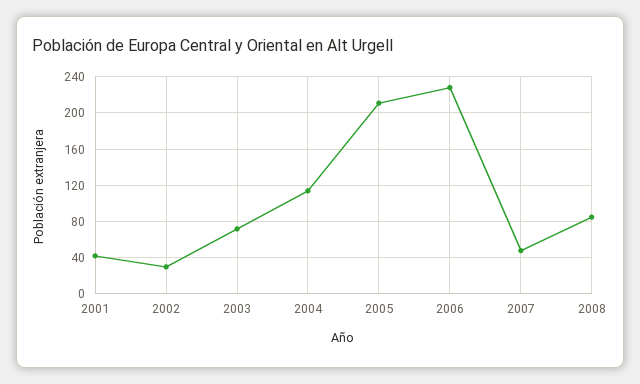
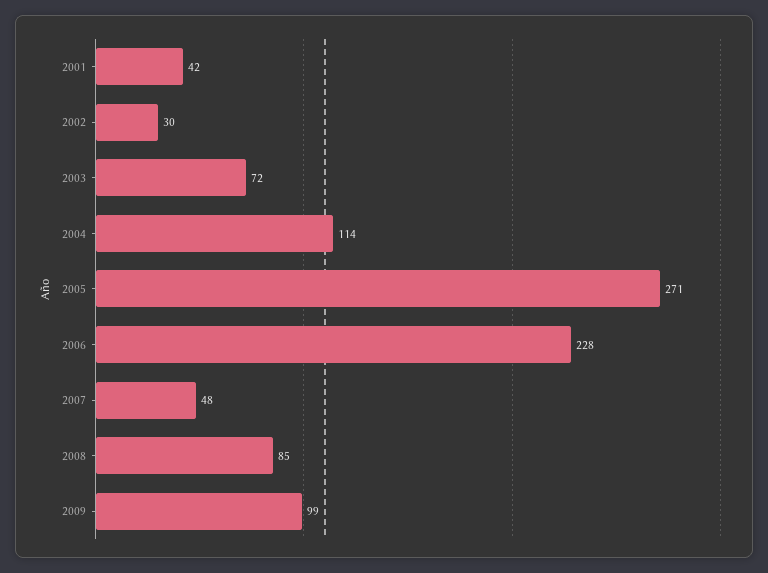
2005: 210 -> 271
2009: none -> 99

